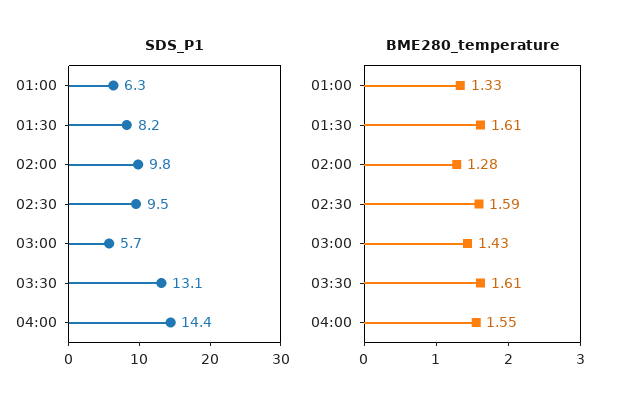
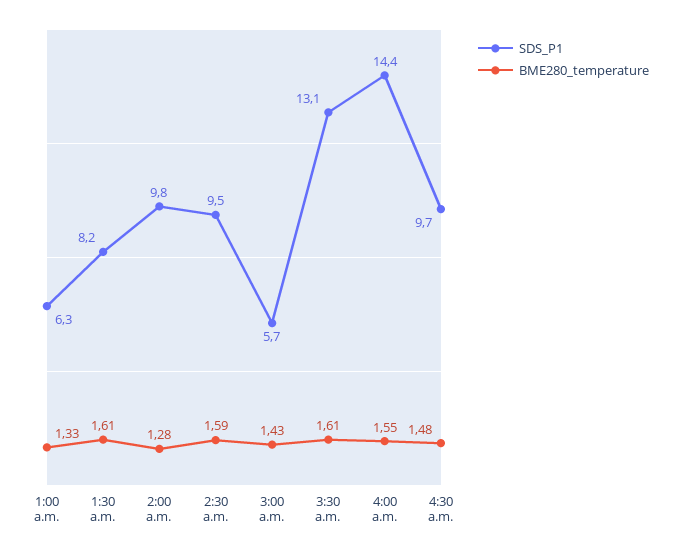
SDS_P1, 4:30 a.m.: none -> 9.7
BME280_temperature, 4:30 a.m.: none -> 1.48

